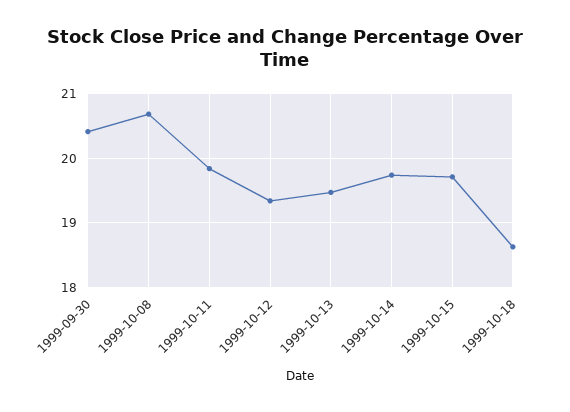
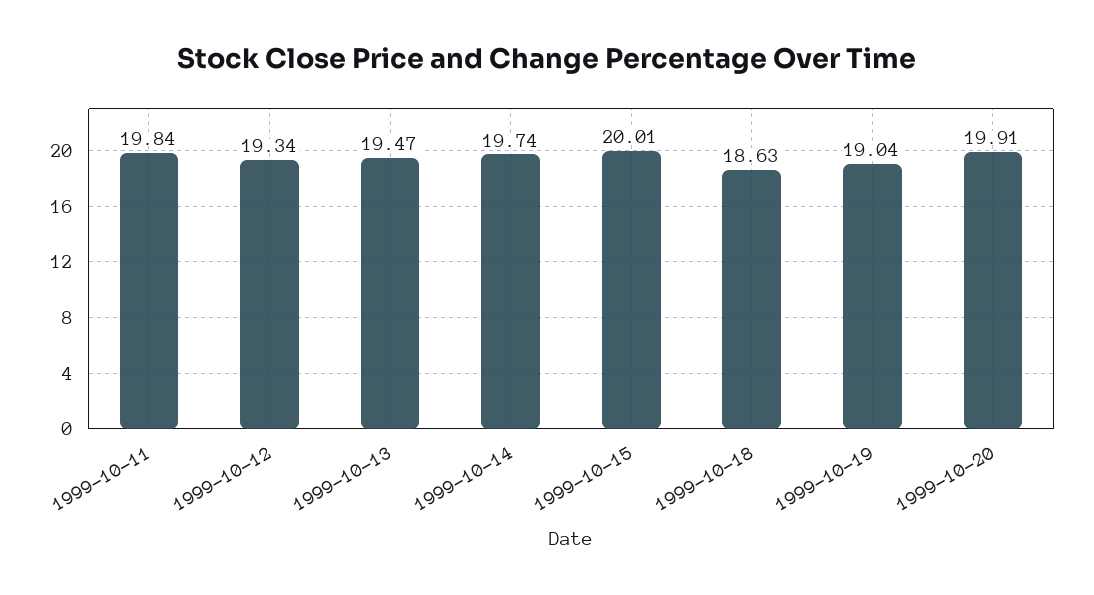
1999-09-30: 20.4 -> none
1999-10-08: 20.7 -> none
1999-10-15: 19.7 -> 20.01
1999-10-19: none -> 19.04
1999-10-20: none -> 19.91

